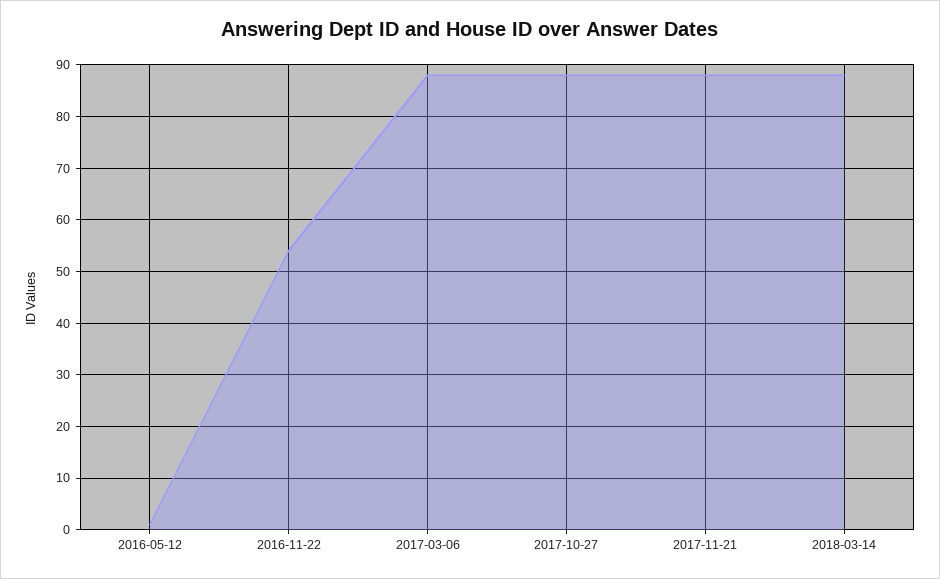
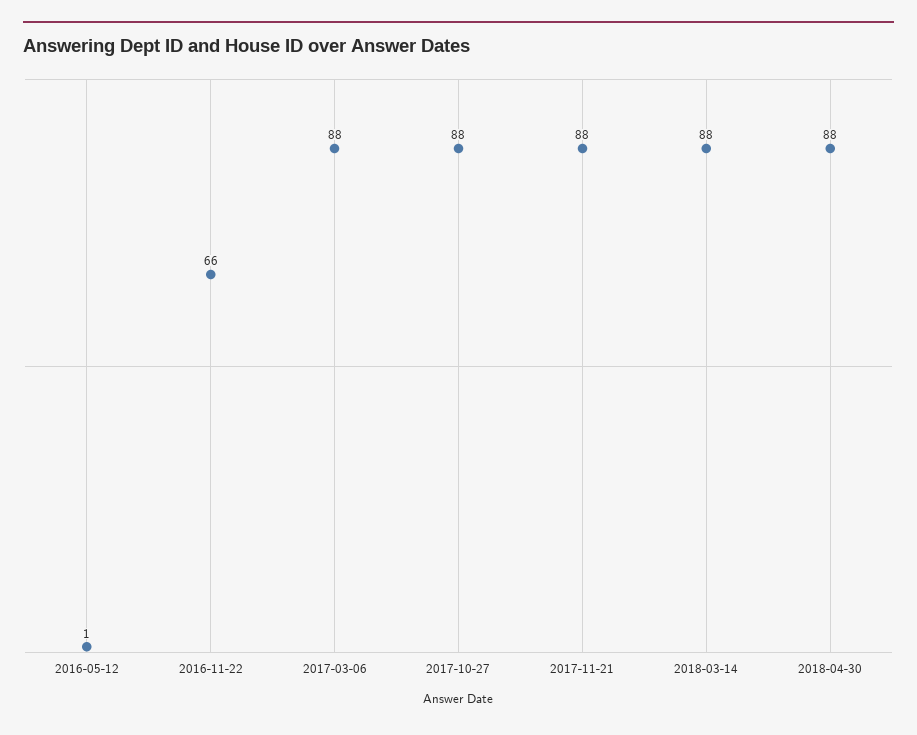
2016-11-22: 55 -> 66
2018-04-30: none -> 88

